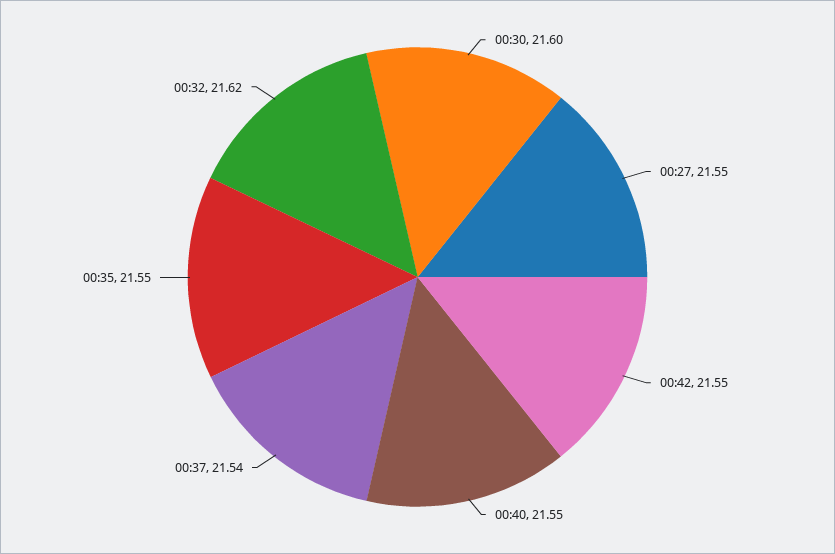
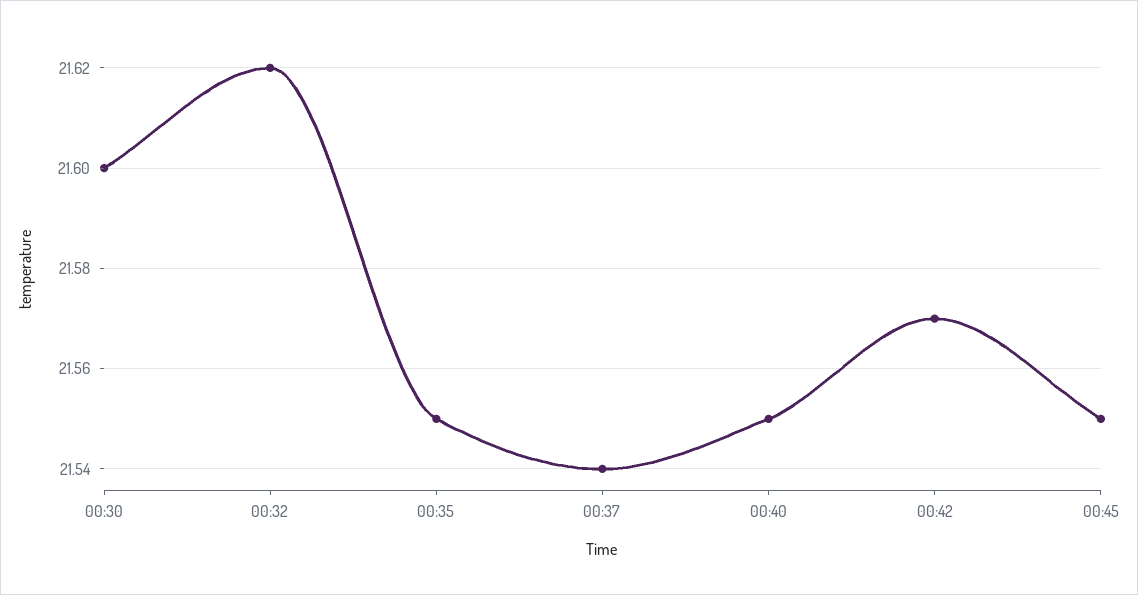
00:27: 21.55 -> none
00:42: 21.55 -> 21.57
00:45: none -> 21.55

